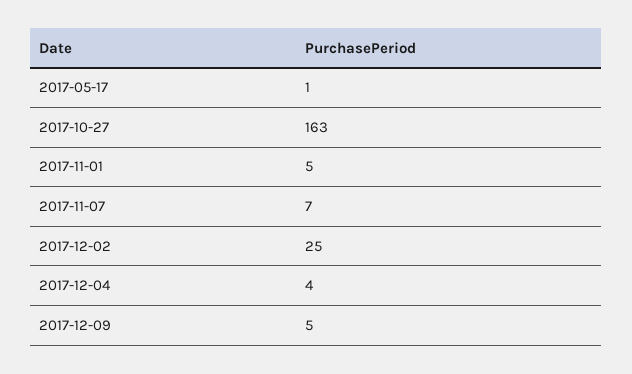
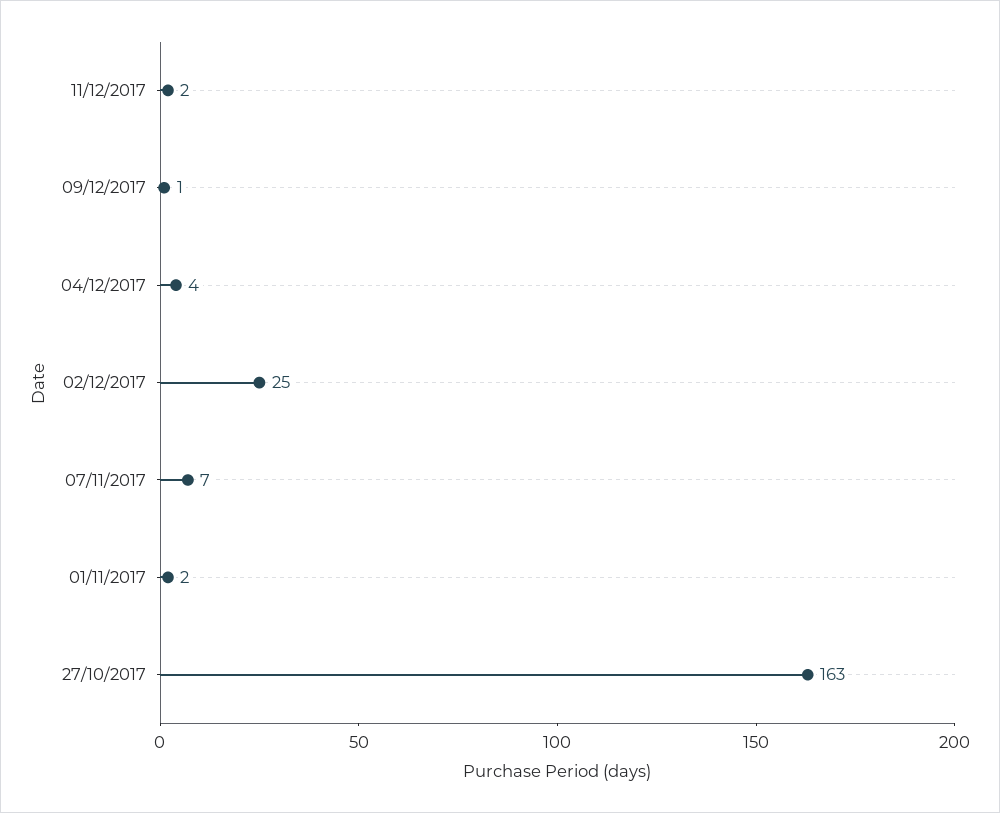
2017-05-17: 1 -> none
2017-11-01: 5 -> 2
2017-12-09: 5 -> 1
11/12/2017: none -> 2

